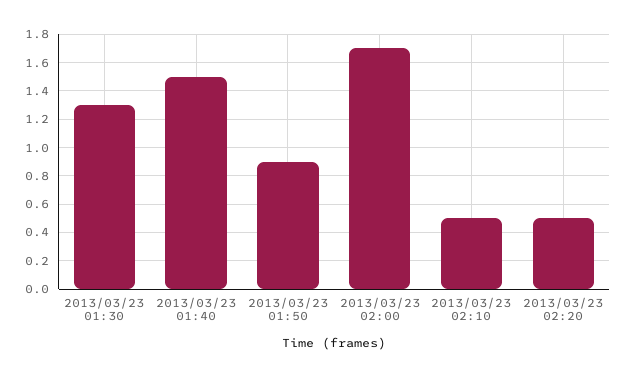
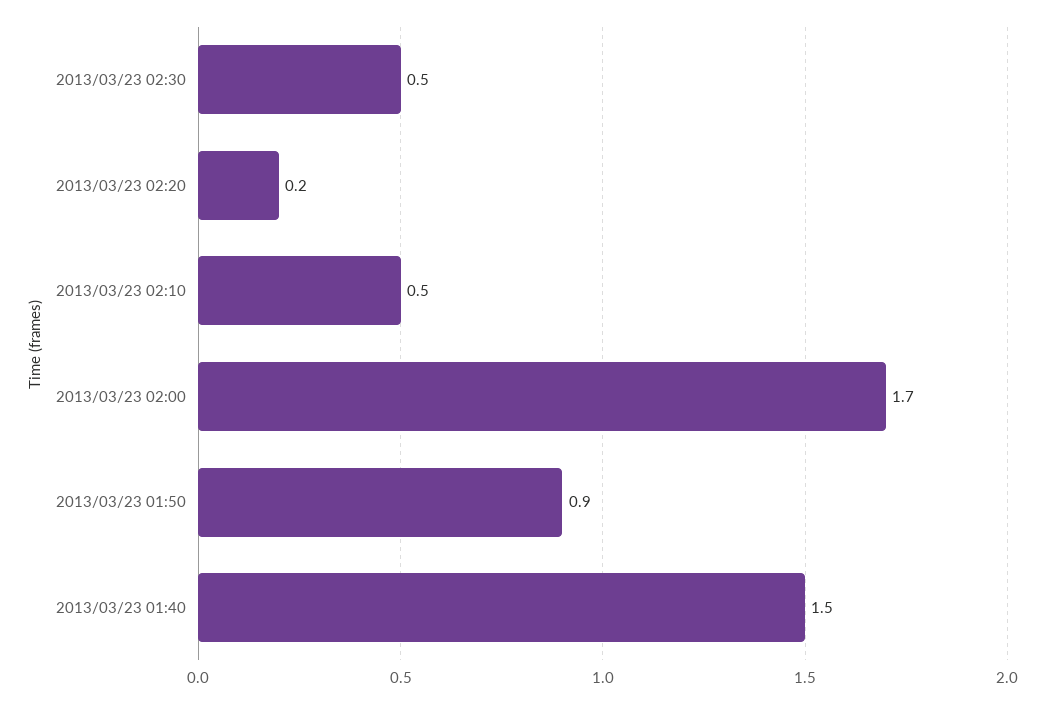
2013/03/23 01:30: 1.3 -> none
2013/03/23 02:20: 0.5 -> 0.2
2013/03/23 02:30: none -> 0.5

